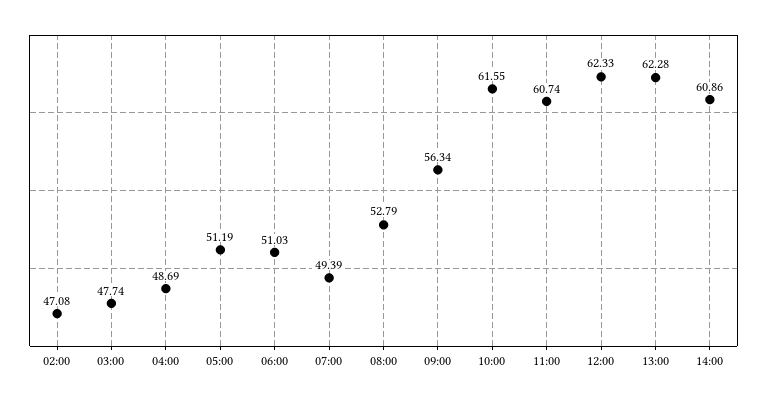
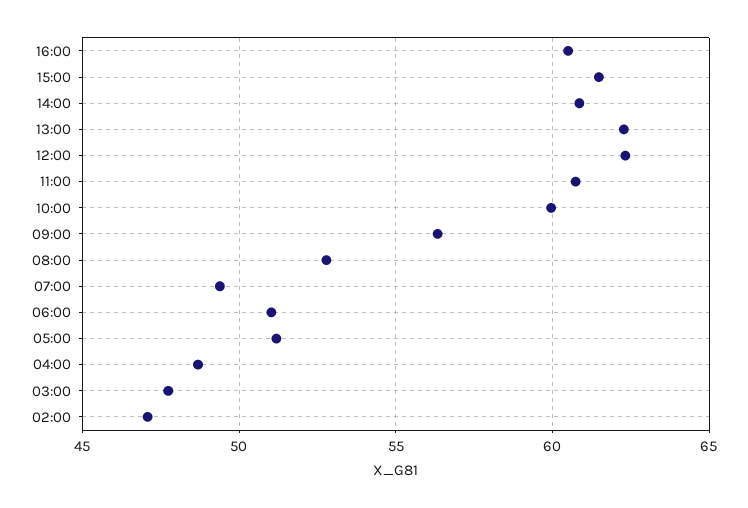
10:00: 61.55 -> 60
16:00: none -> 60.5
15:00: none -> 61.5

